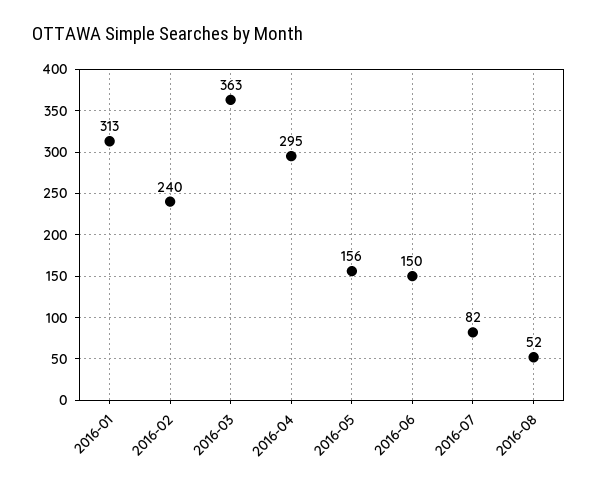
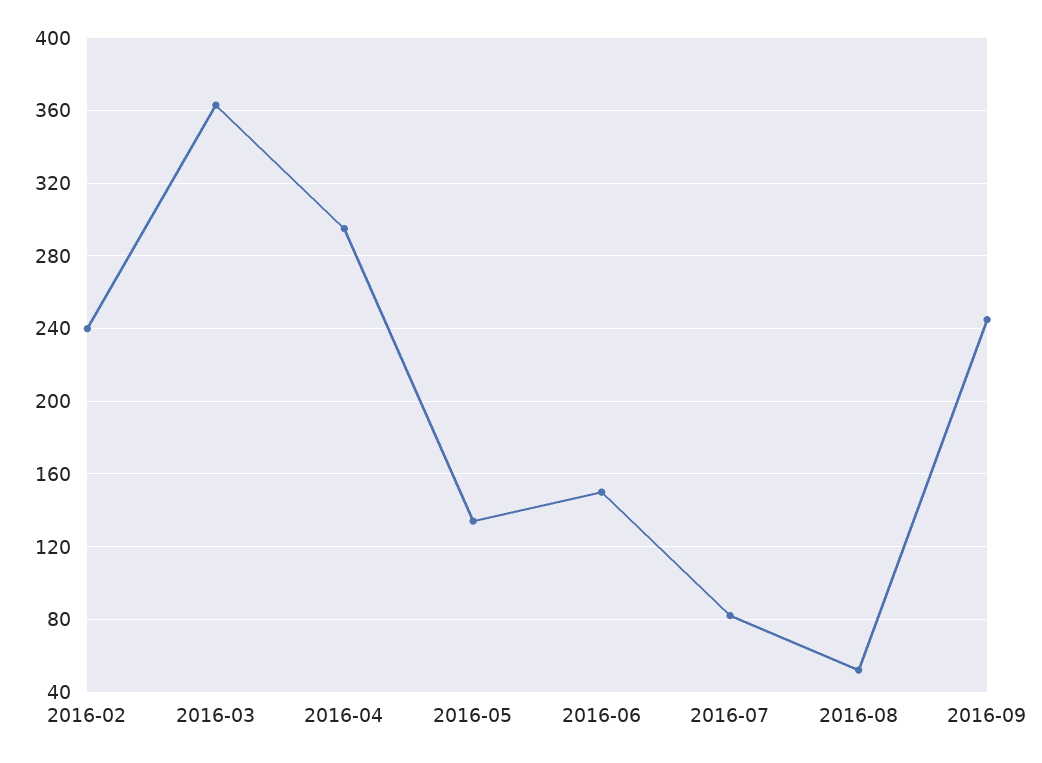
2016-01: 313 -> none
2016-05: 156 -> 135
2016-09: none -> 245

